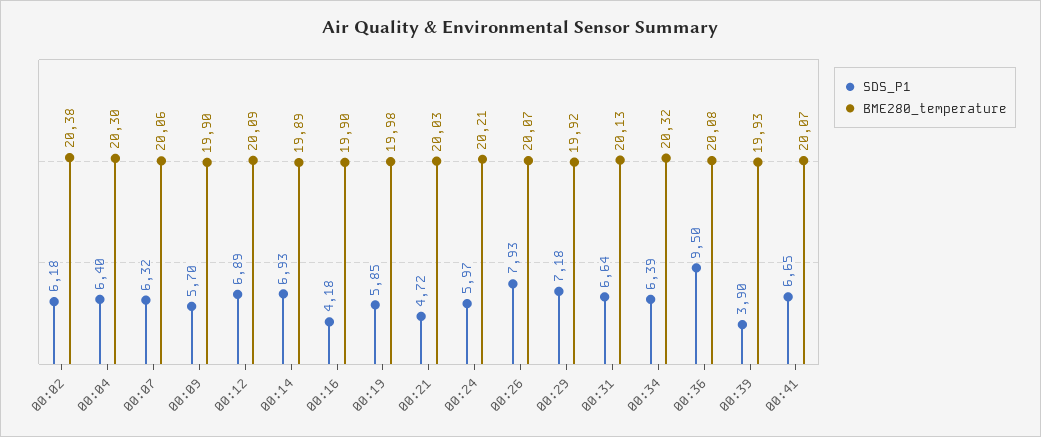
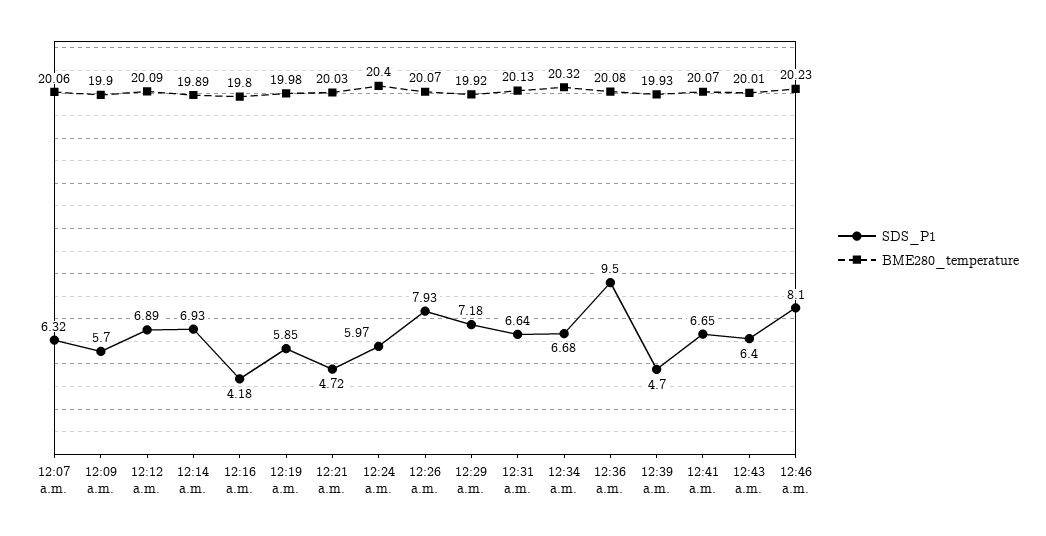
SDS_P1, 00:02: 6.18 -> none
BME280_temperature, 00:02: 20.38 -> none
SDS_P1, 00:04: 6.4 -> none
BME280_temperature, 00:04: 20.3 -> none
BME280_temperature, 00:16: 19.9 -> 19.8
BME280_temperature, 00:24: 20.21 -> 20.4
SDS_P1, 00:34: 6.39 -> 6.68
SDS_P1, 00:39: 3.9 -> 4.7
SDS_P1, 12:43 a.m.: none -> 6.4
BME280_temperature, 12:43 a.m.: none -> 20.01
SDS_P1, 12:46 a.m.: none -> 8.1
BME280_temperature, 12:46 a.m.: none -> 20.23

